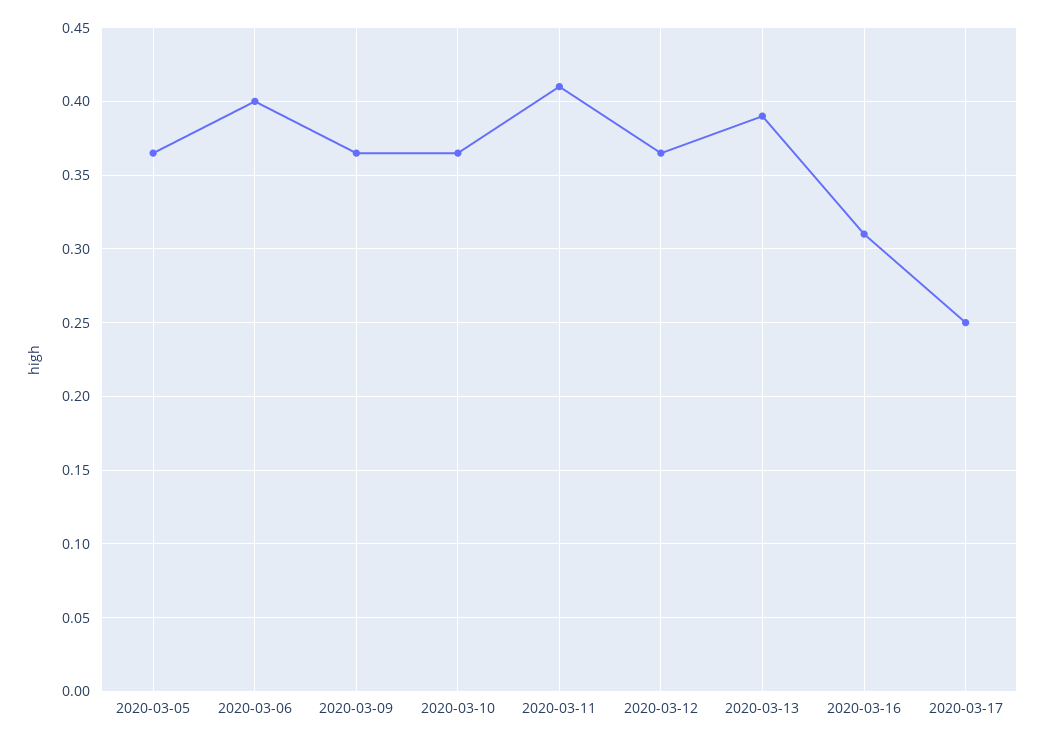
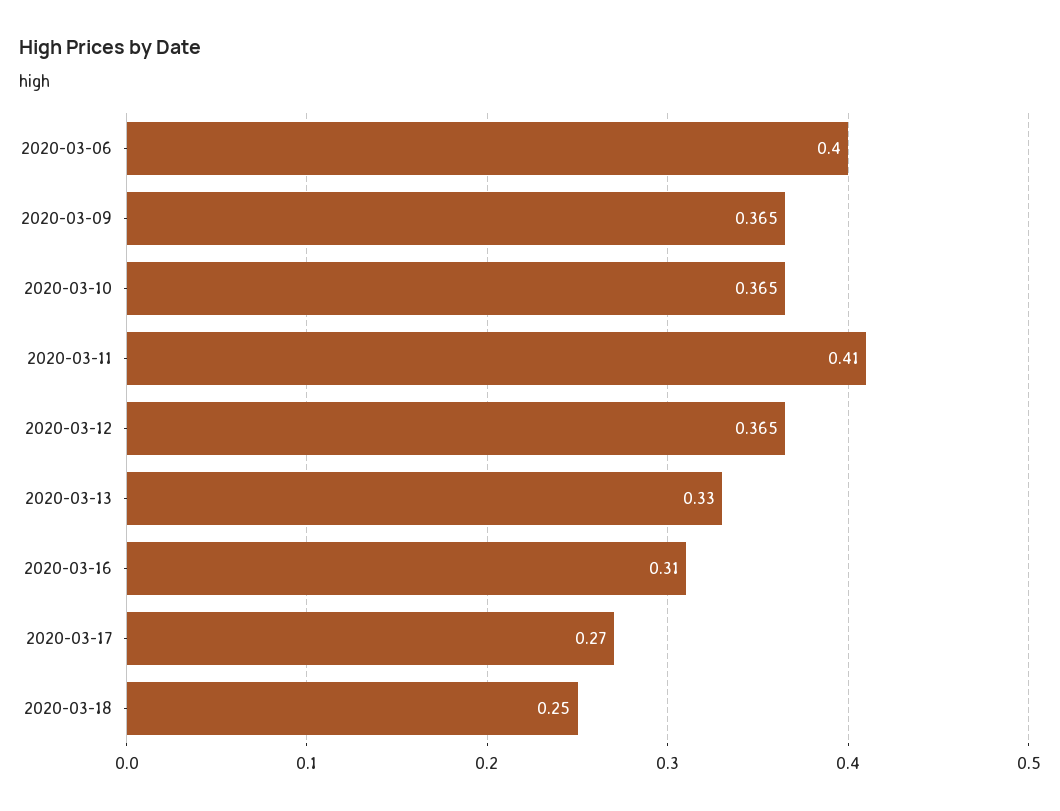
2020-03-05: 0.365 -> none
2020-03-13: 0.39 -> 0.33
2020-03-17: 0.25 -> 0.27
2020-03-18: none -> 0.25

